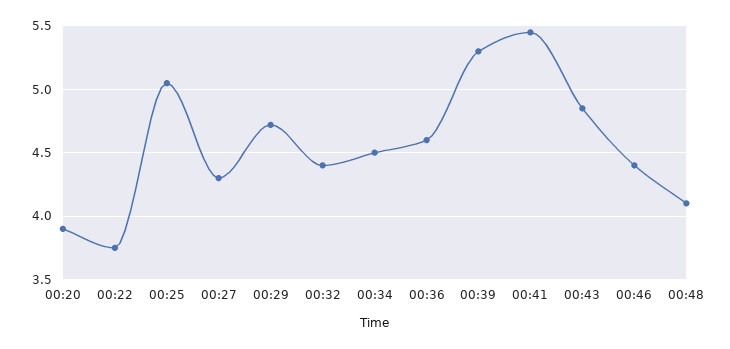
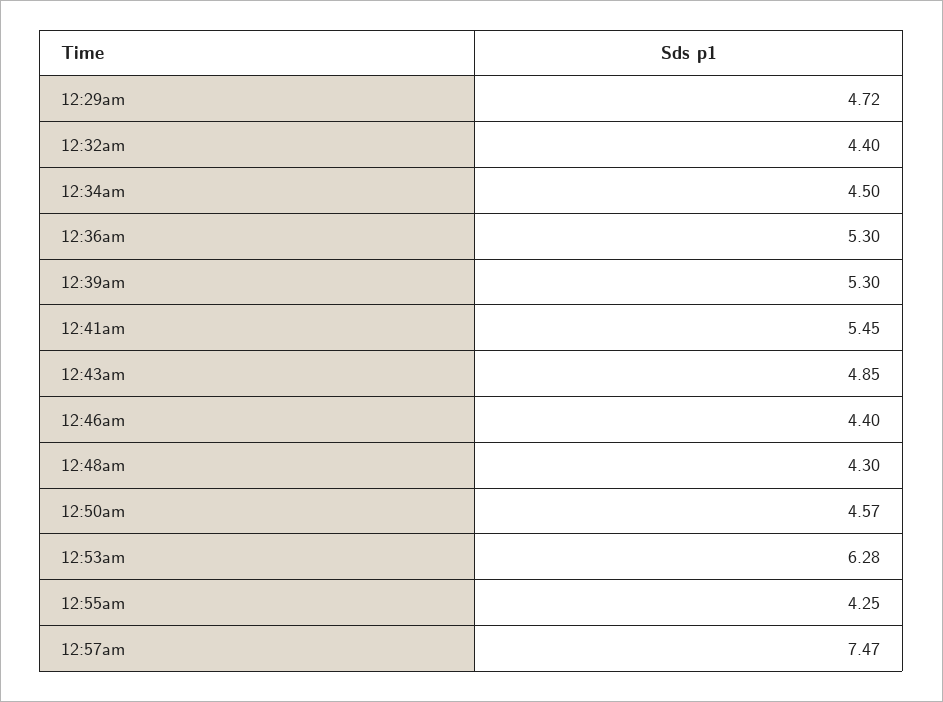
00:20: 3.9 -> none
00:22: 3.75 -> none
00:25: 5.05 -> none
00:27: 4.3 -> none
00:36: 4.6 -> 5.3
00:48: 4.1 -> 4.3
12:50am: none -> 4.57
12:53am: none -> 6.28
12:55am: none -> 4.25
12:57am: none -> 7.47

